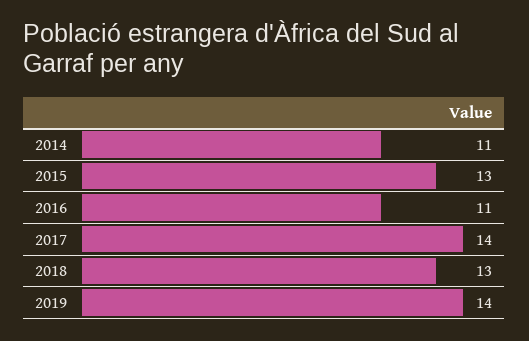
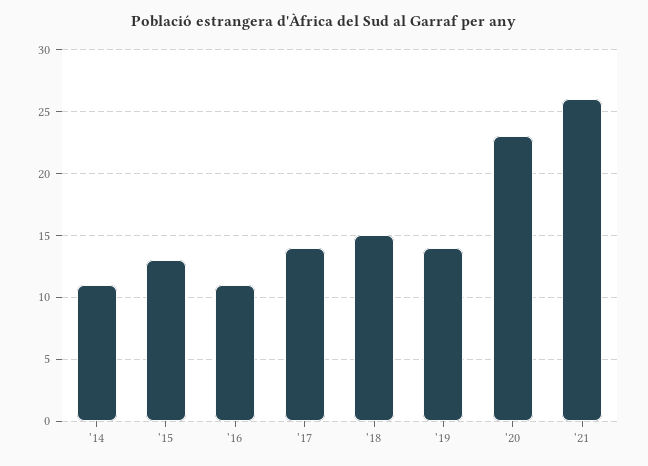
2018: 13 -> 15
'20: none -> 23
'21: none -> 26

